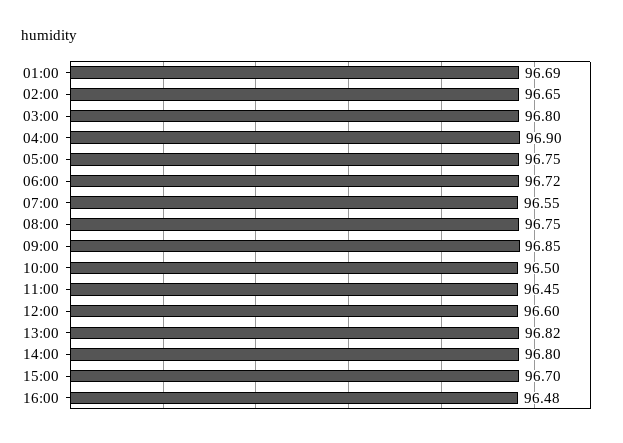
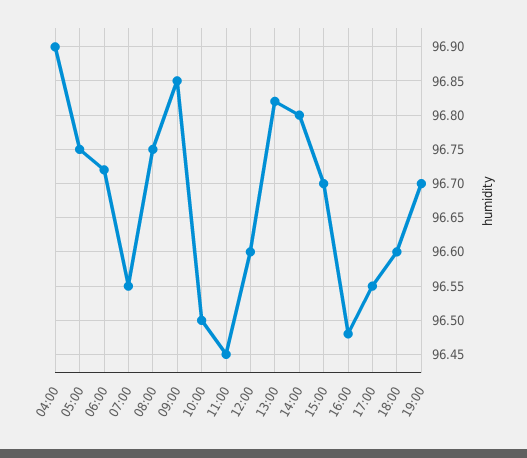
01:00: 96.69 -> none
02:00: 96.65 -> none
03:00: 96.8 -> none
17:00: none -> 96.55
18:00: none -> 96.6
19:00: none -> 96.7

